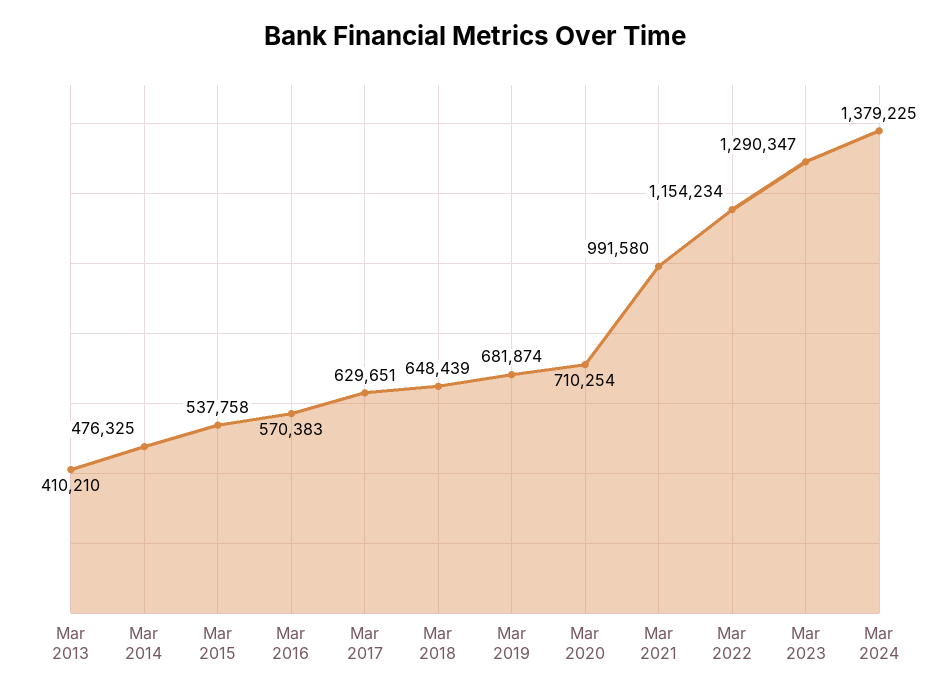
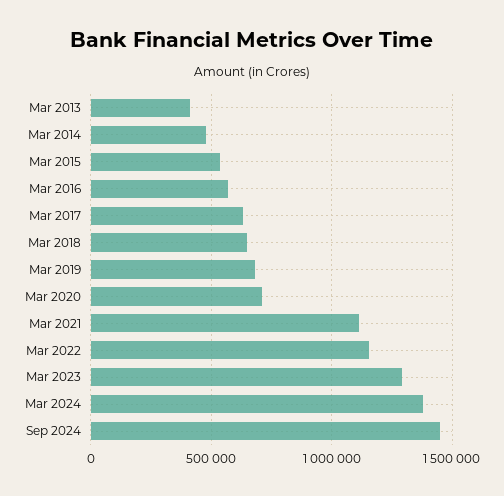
Mar 2021: 991580 -> 1100000
Sep 2024: none -> 1450000

